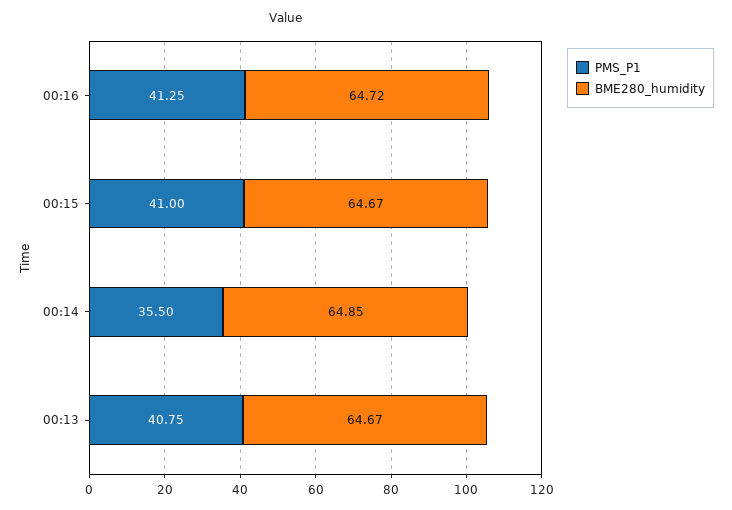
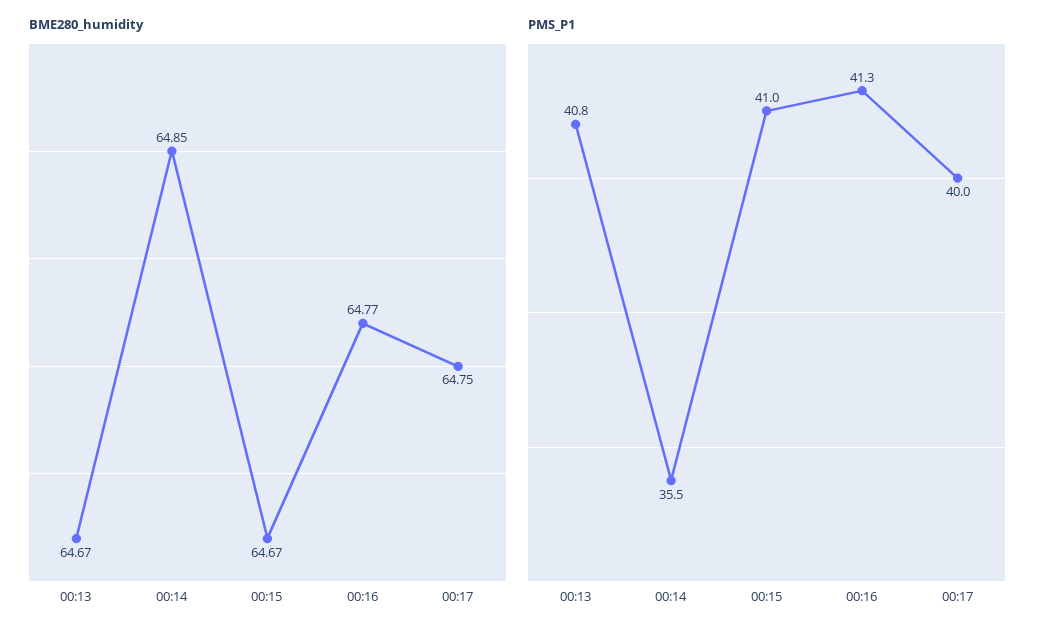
BME280_humidity, 00:16: 64.72 -> 64.77
BME280_humidity, 00:17: none -> 64.75
PMS_P1, 00:17: none -> 40

